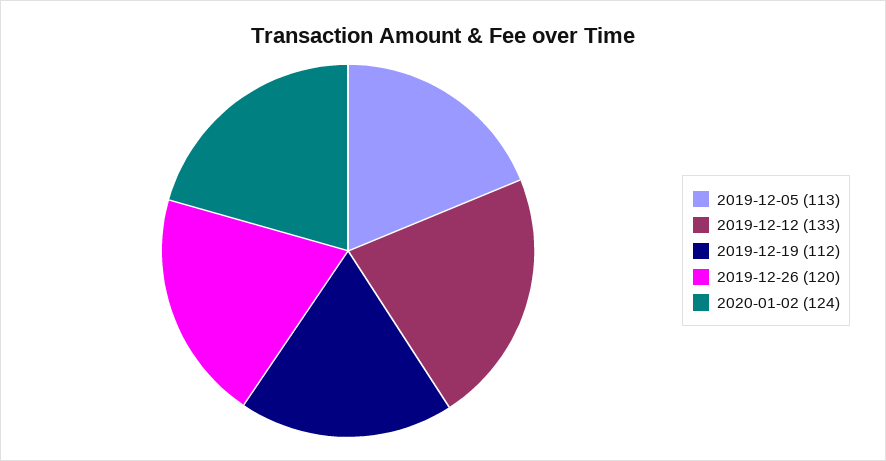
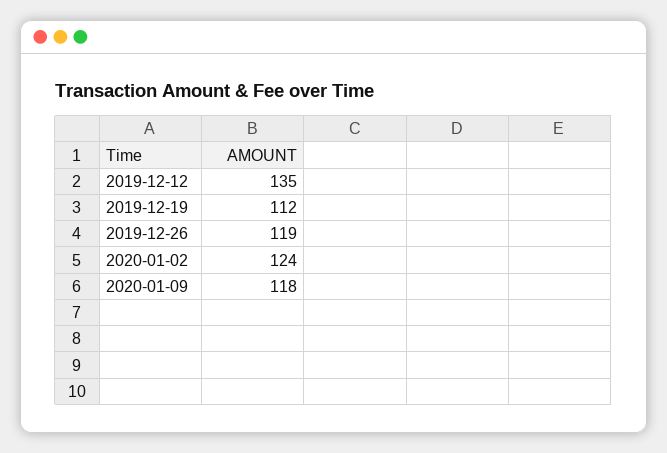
2019-12-05: 113 -> none
2019-12-12: 133 -> 135
2019-12-26: 120 -> 119
2020-01-09: none -> 118

